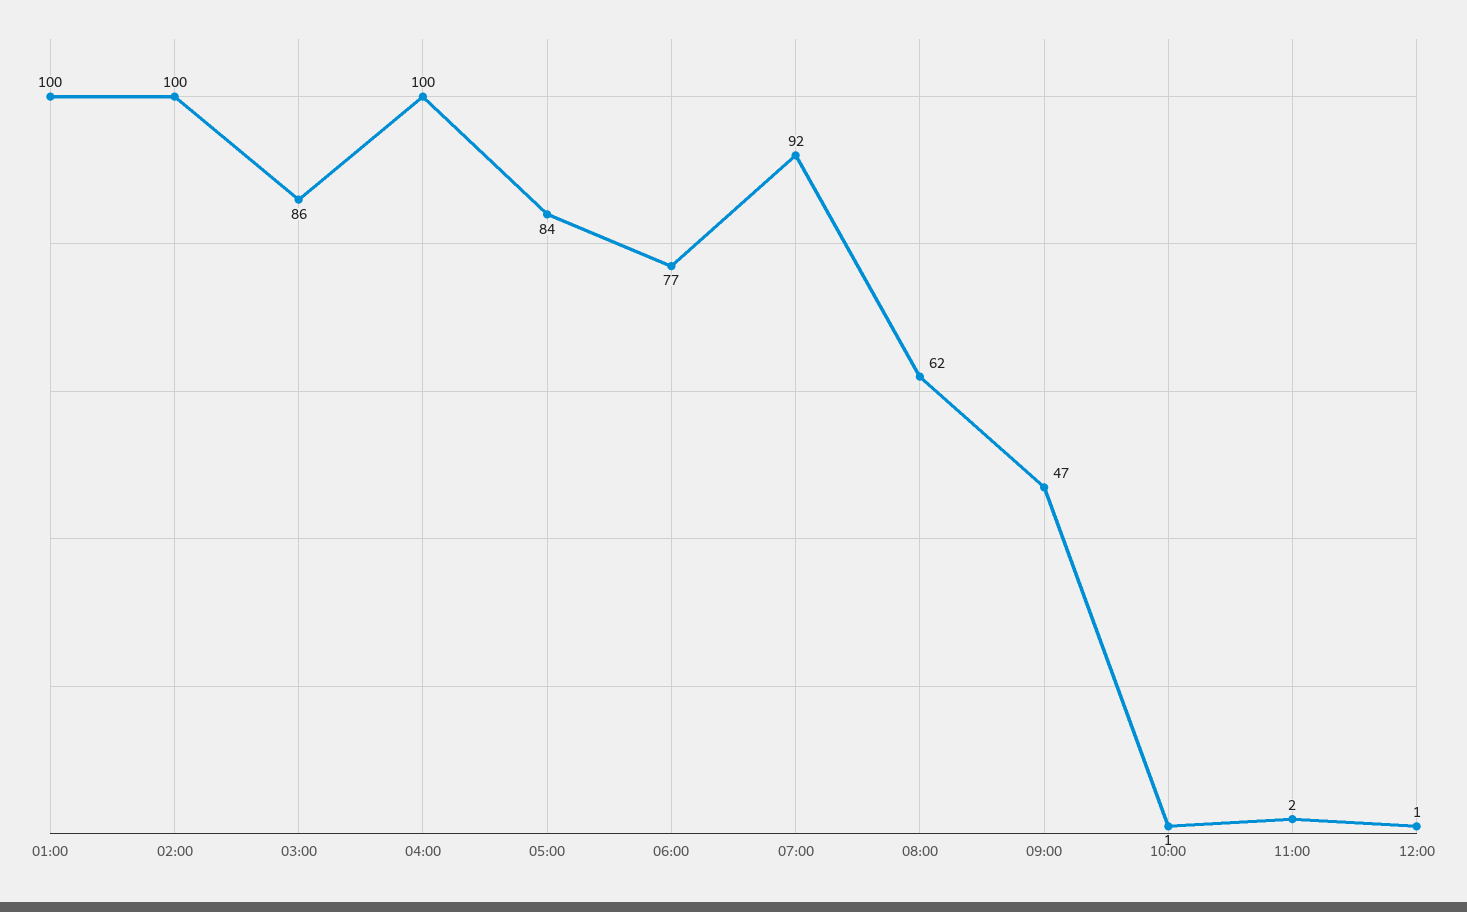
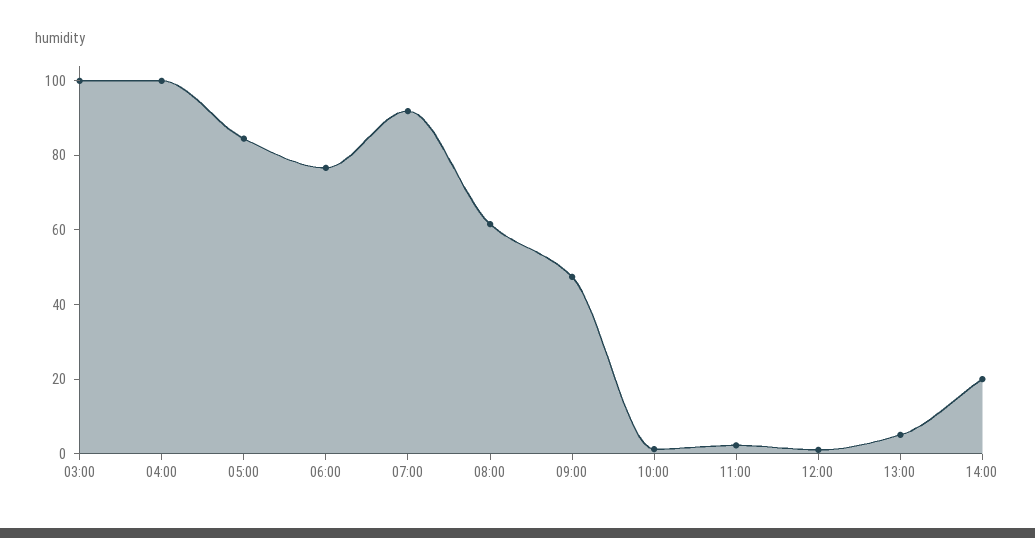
01:00: 100 -> none
02:00: 100 -> none
03:00: 86 -> 100
13:00: none -> 5
14:00: none -> 20

